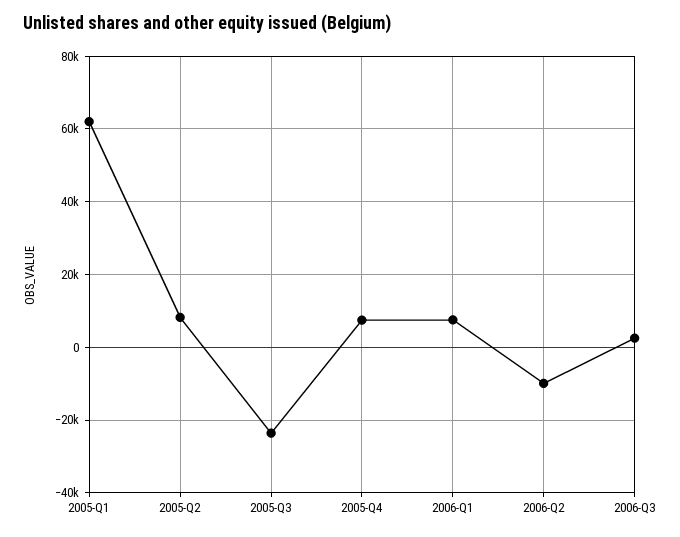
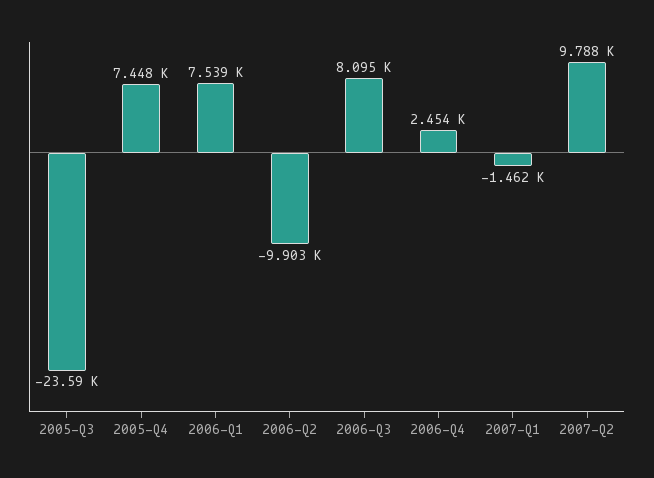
2005-Q1: 62000 -> none
2005-Q2: 8000 -> none
2006-Q3: 2000 -> 8095
2006-Q4: none -> 2454
2007-Q1: none -> -1462
2007-Q2: none -> 9788

